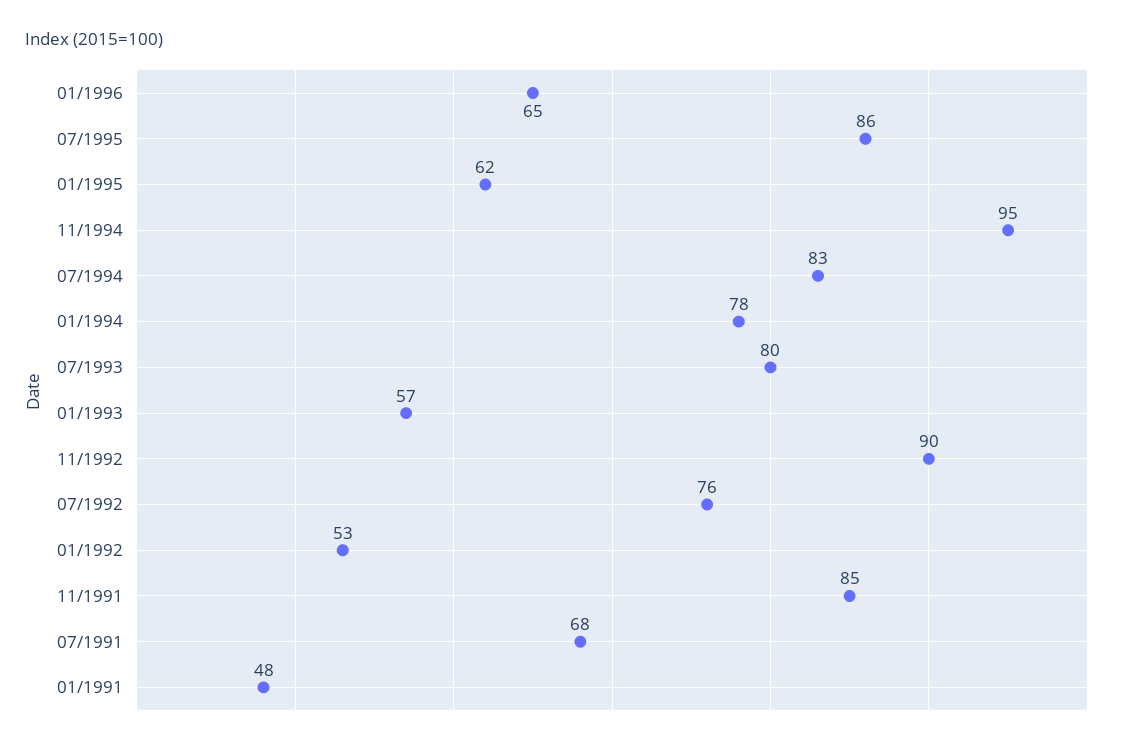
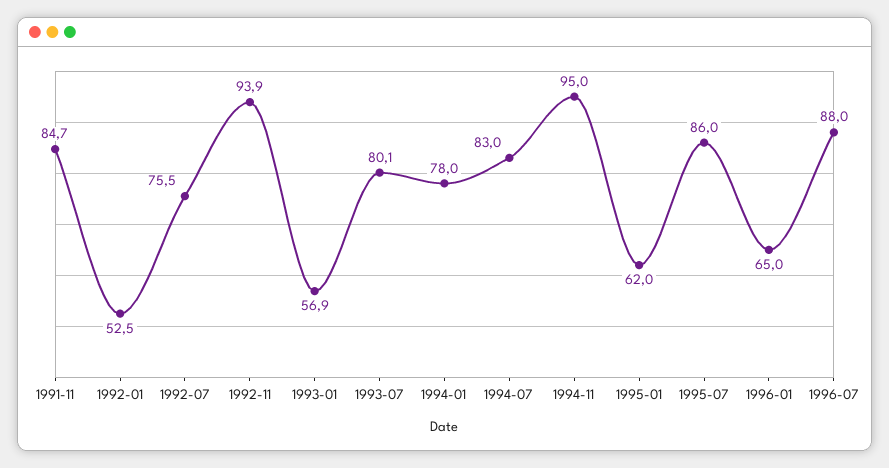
11/1992: 90 -> 93.9
07/1991: 68 -> none
01/1991: 48 -> none
1996-07: none -> 88

